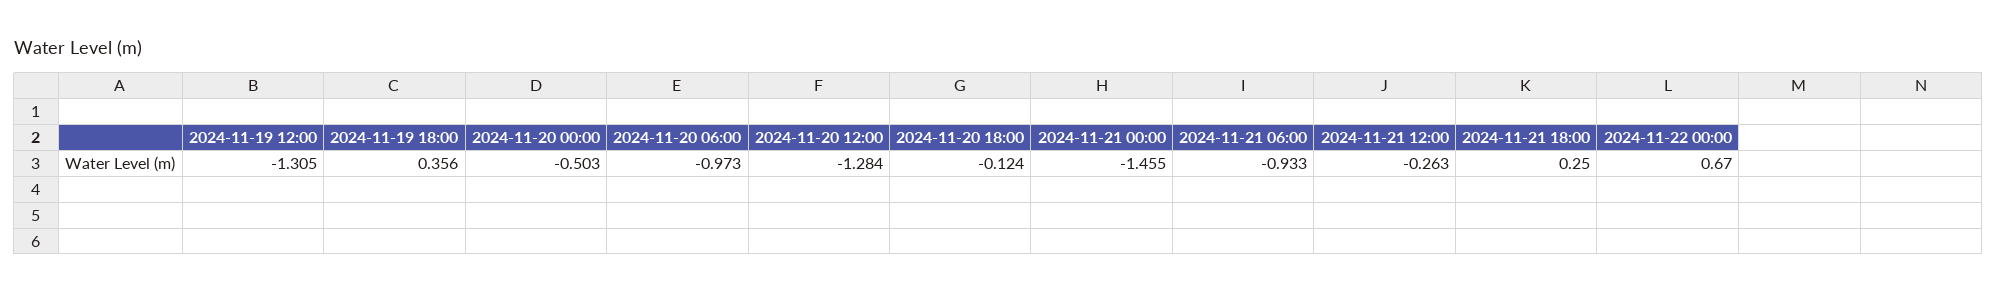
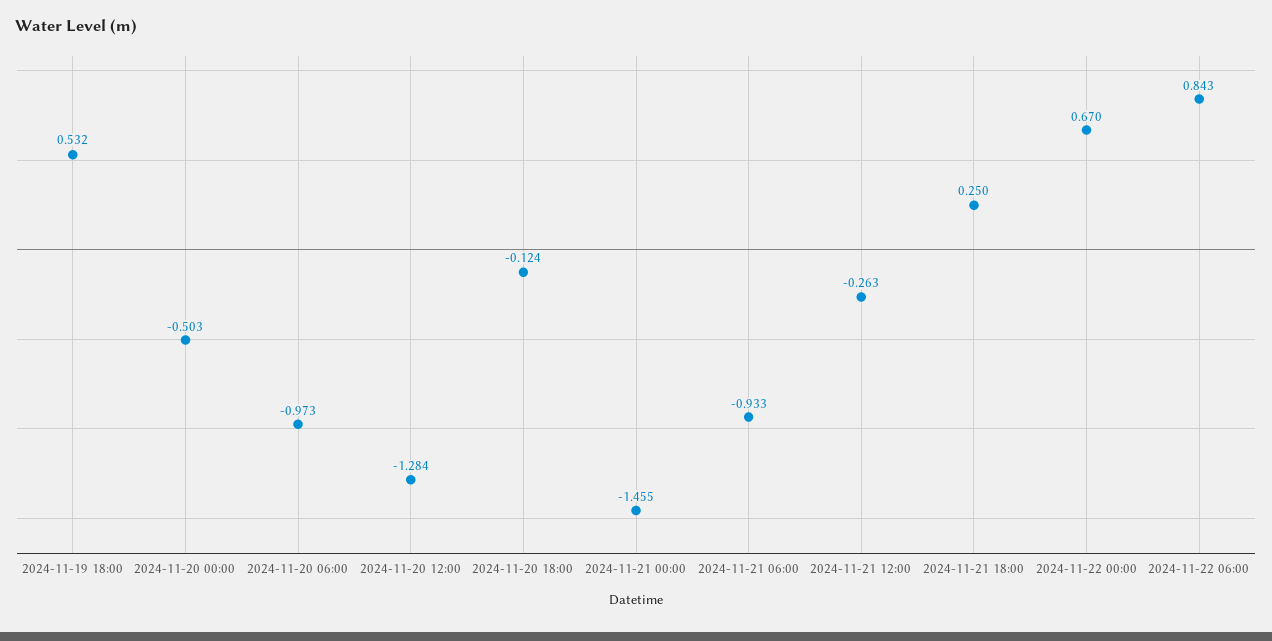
2024-11-19 12:00: -1.305 -> none
2024-11-19 18:00: 0.356 -> 0.532
2024-11-22 06:00: none -> 0.843

